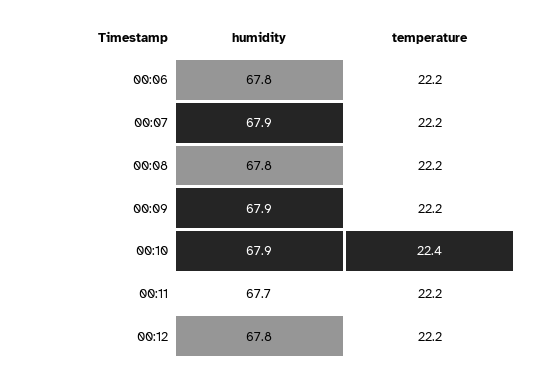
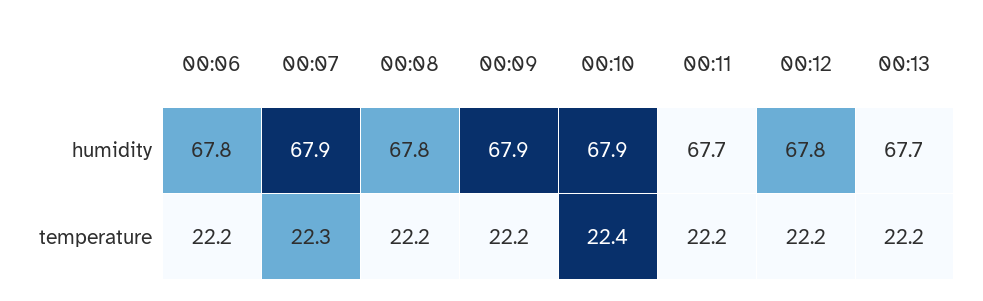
temperature, 00:07: 22.2 -> 22.3
humidity, 00:13: none -> 67.7
temperature, 00:13: none -> 22.2

